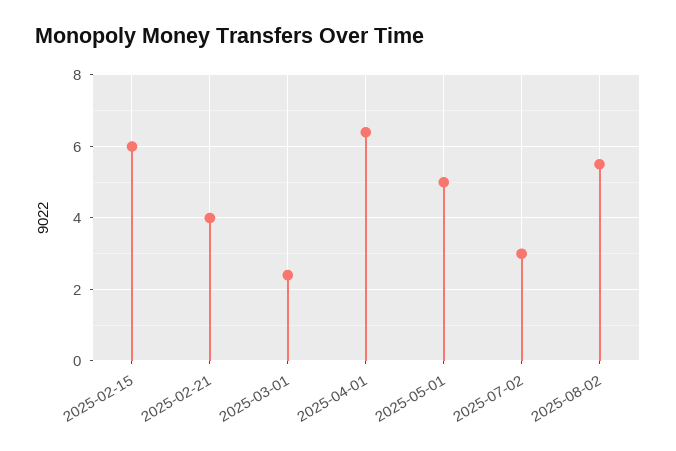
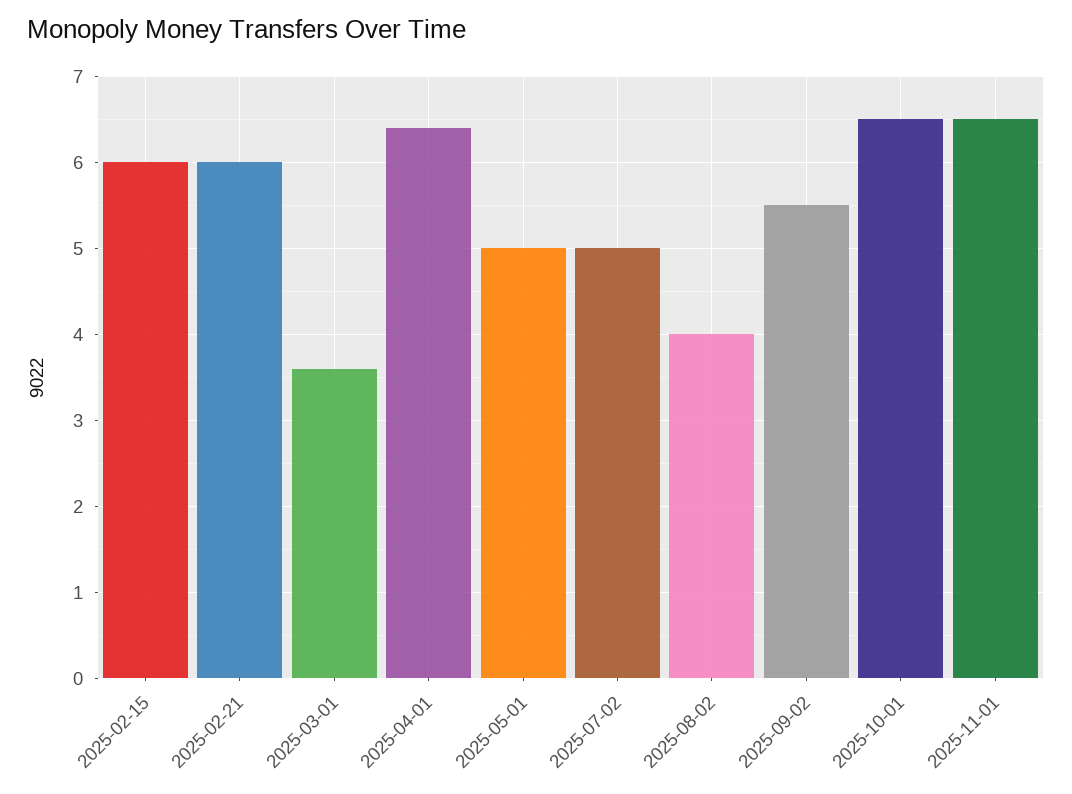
2025-02-21: 4 -> 6
2025-03-01: 2.5 -> 3.6
2025-07-02: 3 -> 5
2025-08-02: 5.5 -> 4
2025-09-02: none -> 5.5
2025-10-01: none -> 6.5
2025-11-01: none -> 6.5

